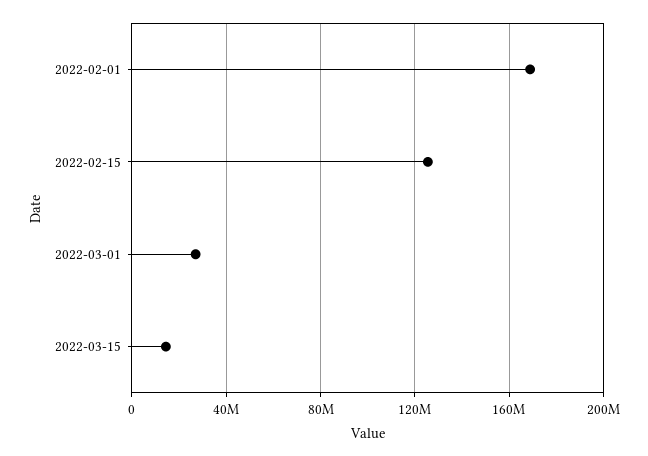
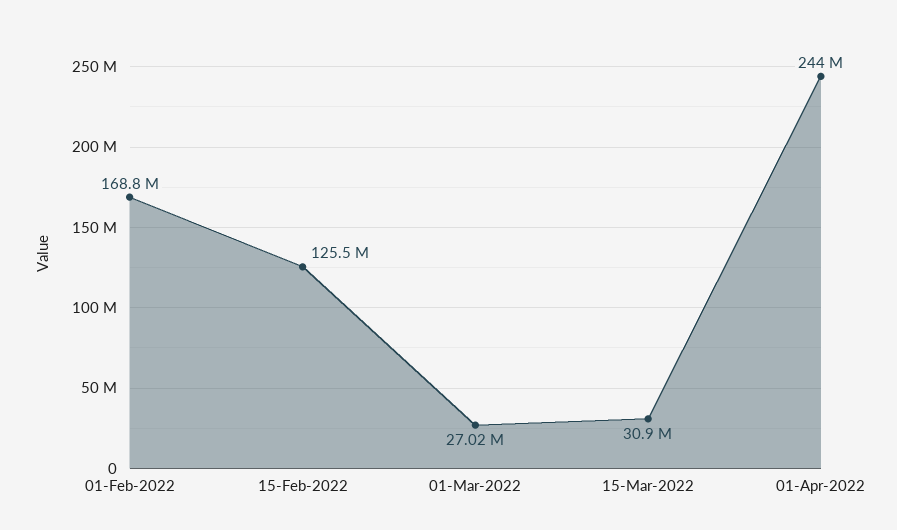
2022-03-15: 15000000 -> 30900000
01-Apr-2022: none -> 244000000

